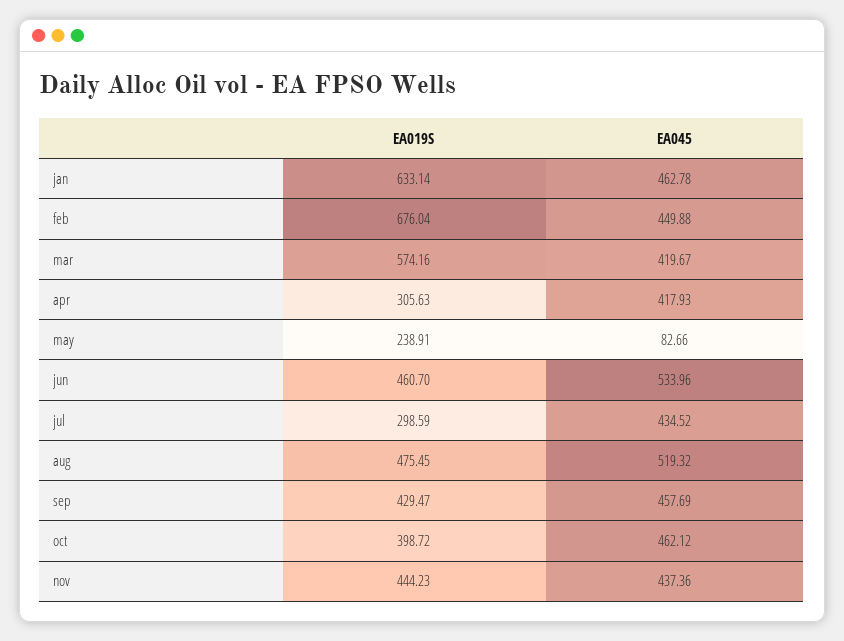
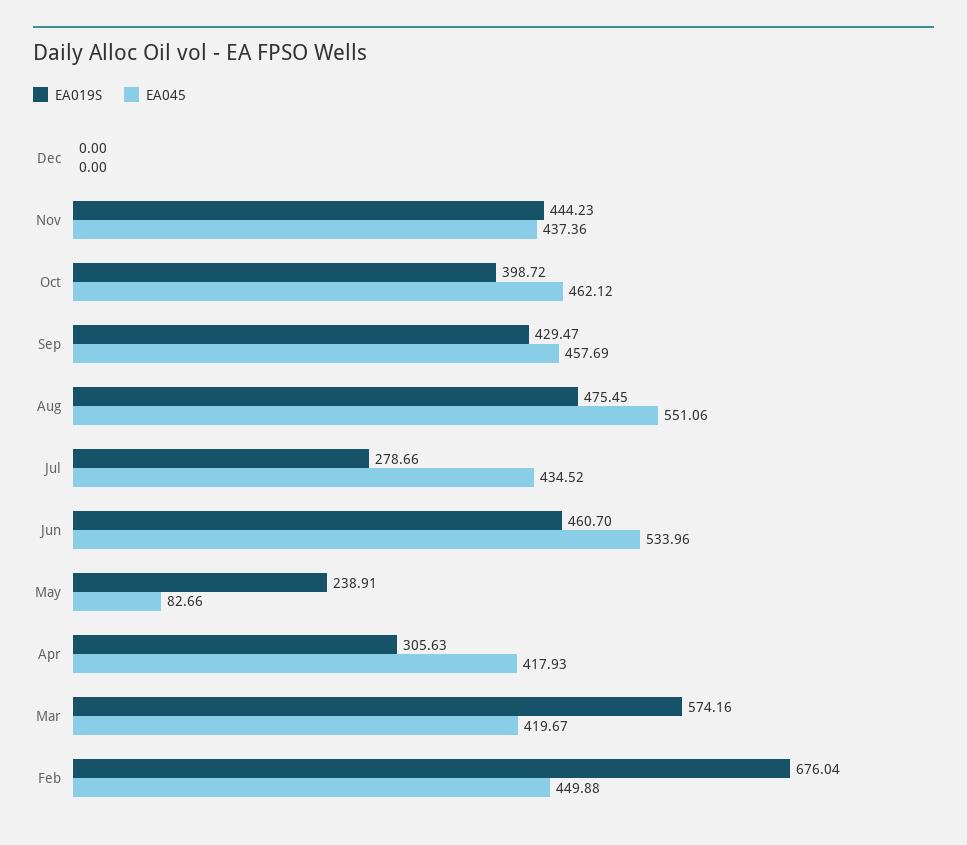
EA019S, jan: 633.14 -> none
EA045, jan: 462.78 -> none
EA019S, jul: 298.59 -> 278.66
EA045, aug: 519.32 -> 551.06
EA019S, Dec: none -> 0
EA045, Dec: none -> 0

